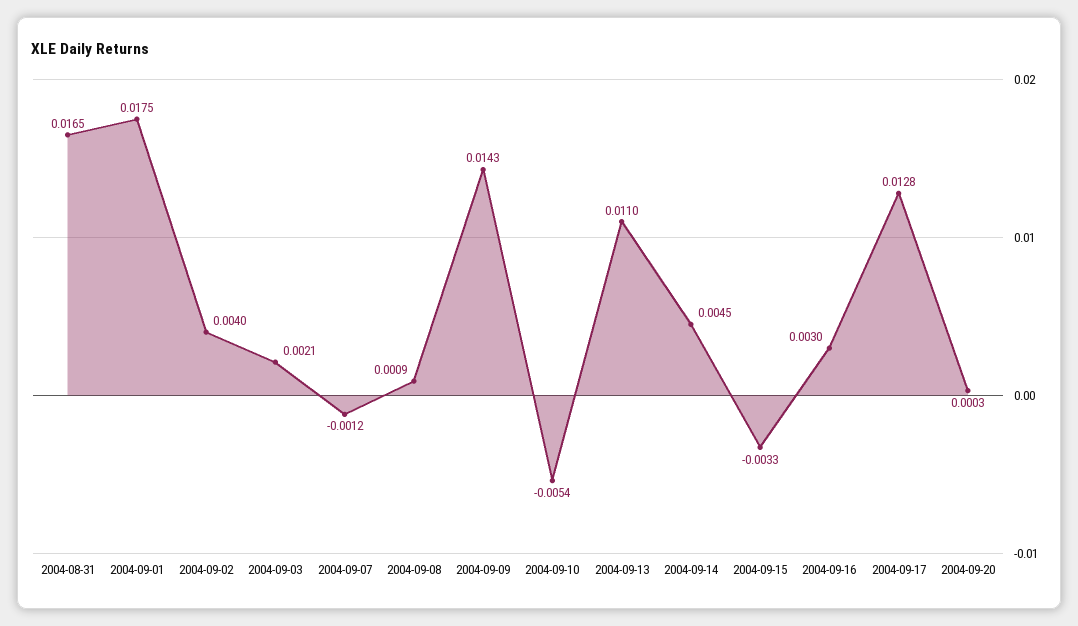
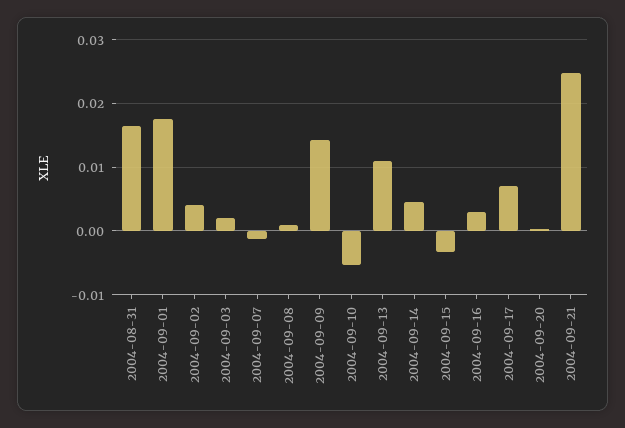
2004-09-17: 0.0128 -> 0.007
2004-09-21: none -> 0.025

